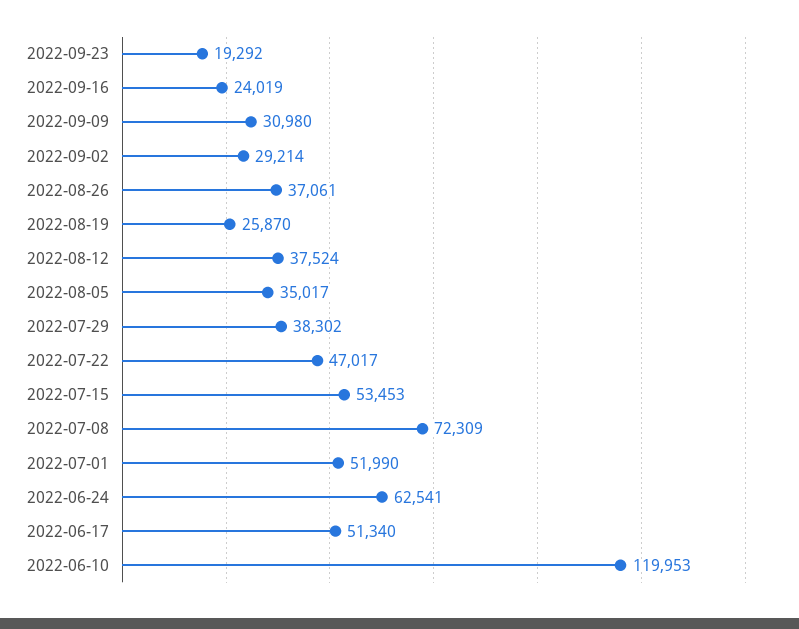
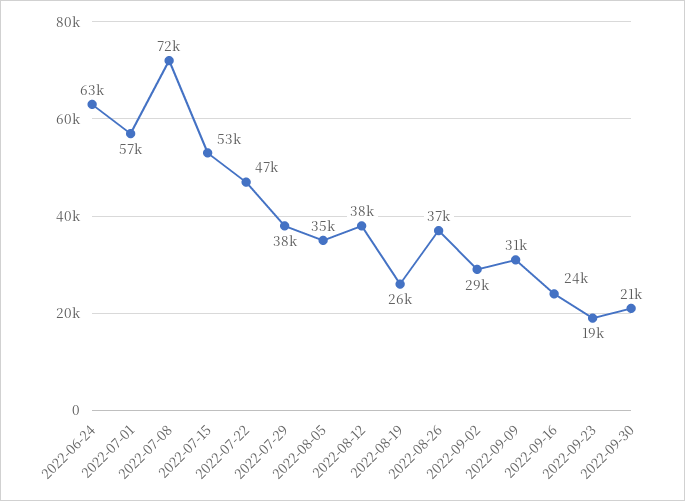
2022-07-01: 51990 -> 57000
2022-06-17: 51340 -> none
2022-06-10: 119953 -> none
2022-09-30: none -> 21000

